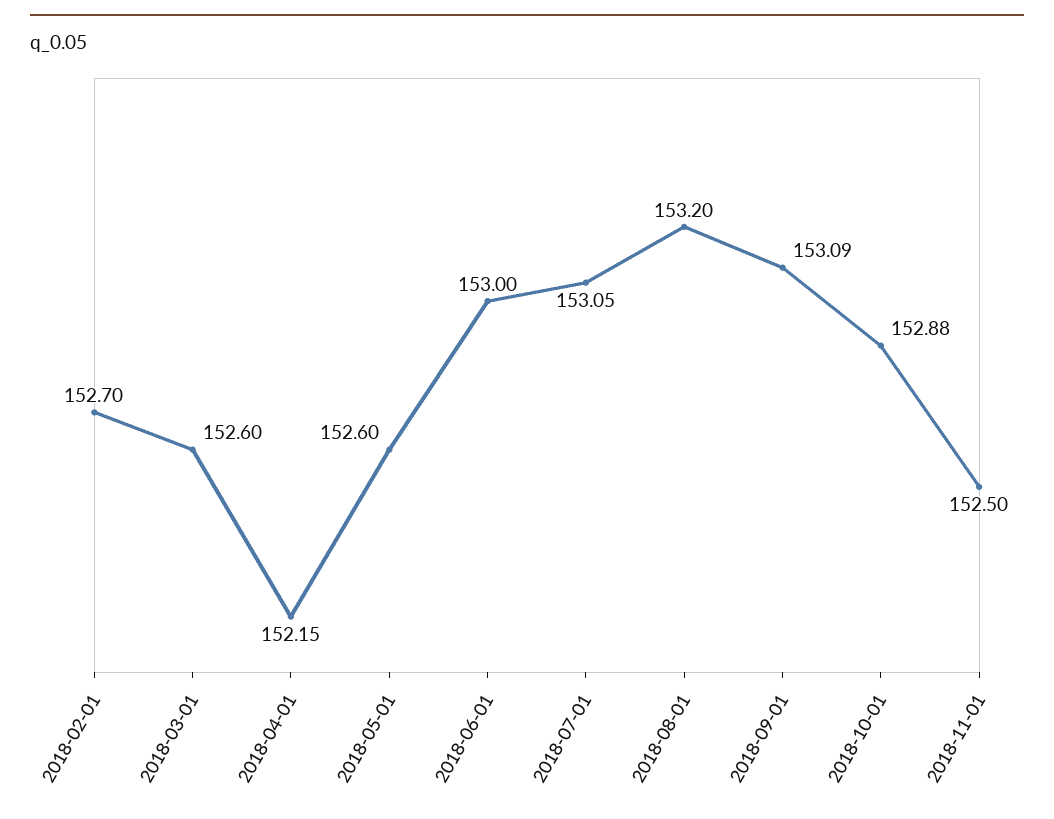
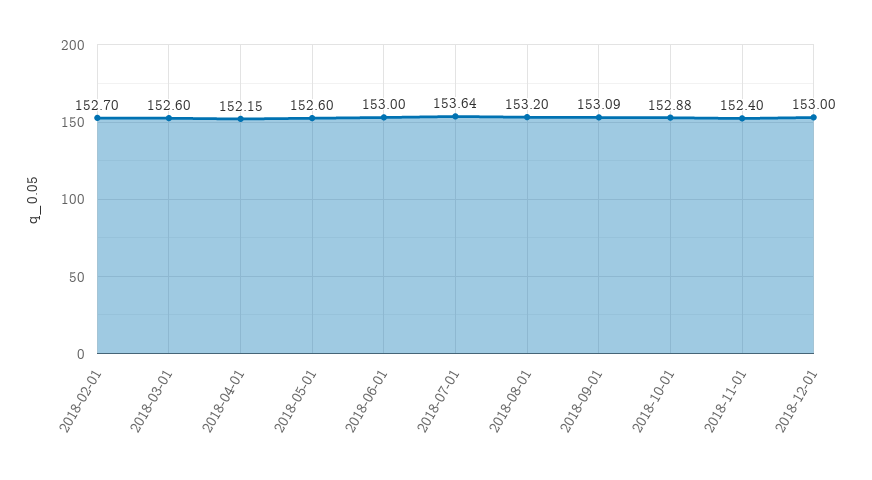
2018-07-01: 153.05 -> 153.64
2018-11-01: 152.5 -> 152.4
2018-12-01: none -> 153

